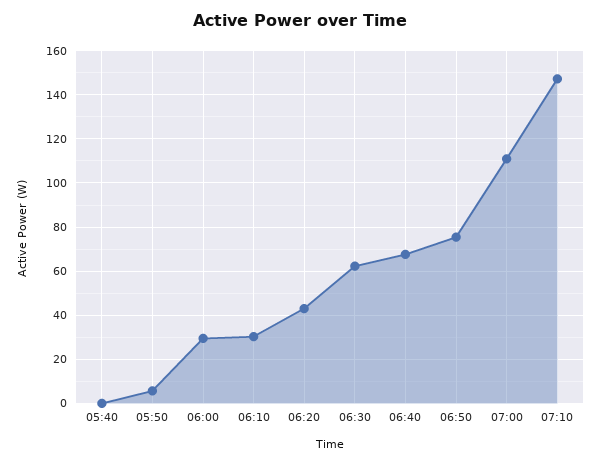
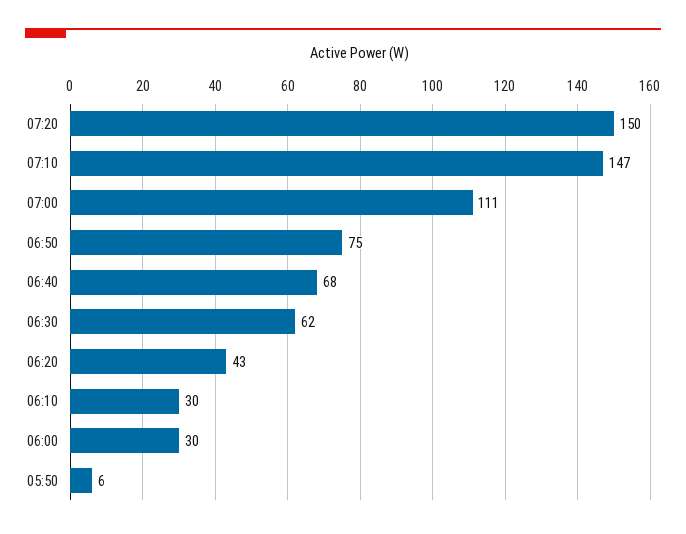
05:40: 0 -> none
07:20: none -> 150

